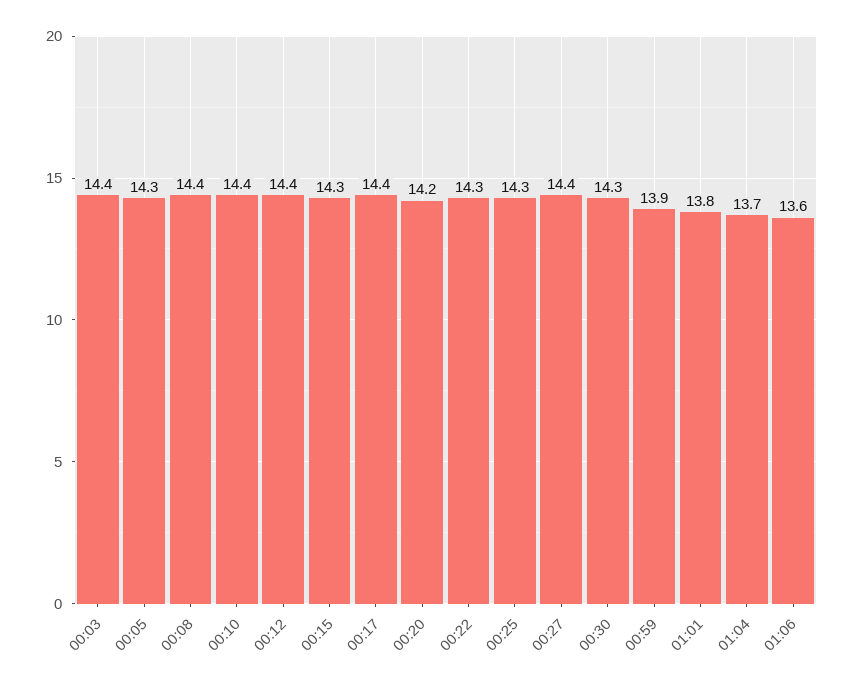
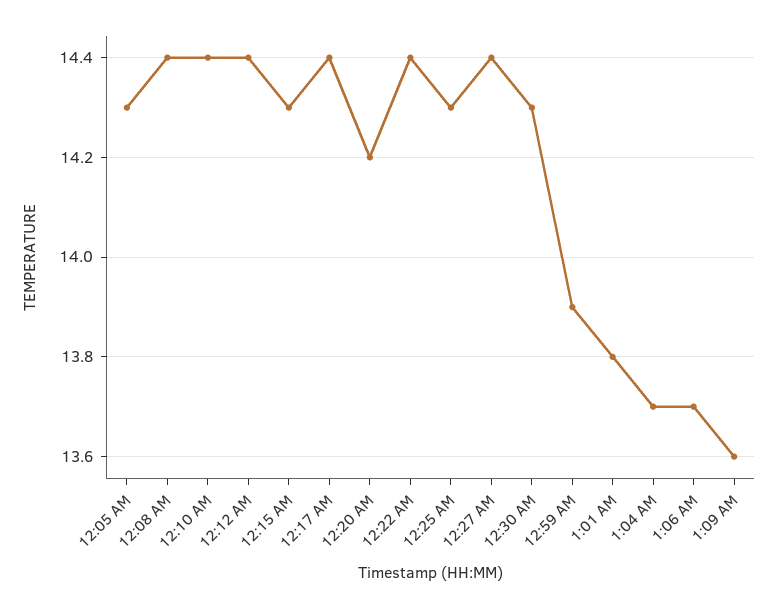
00:03: 14.4 -> none
00:22: 14.3 -> 14.4
01:06: 13.6 -> 13.7
1:09 AM: none -> 13.6

